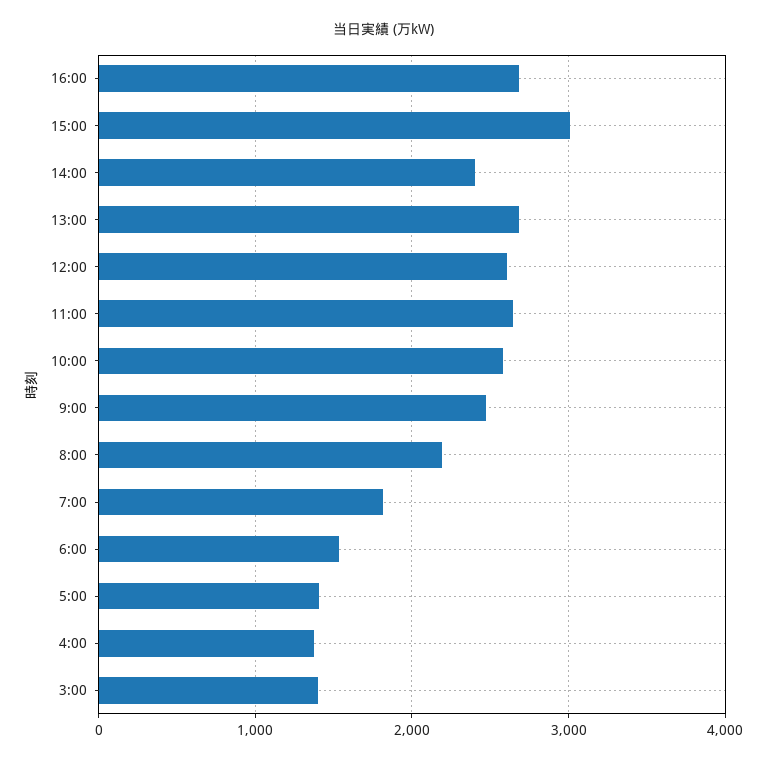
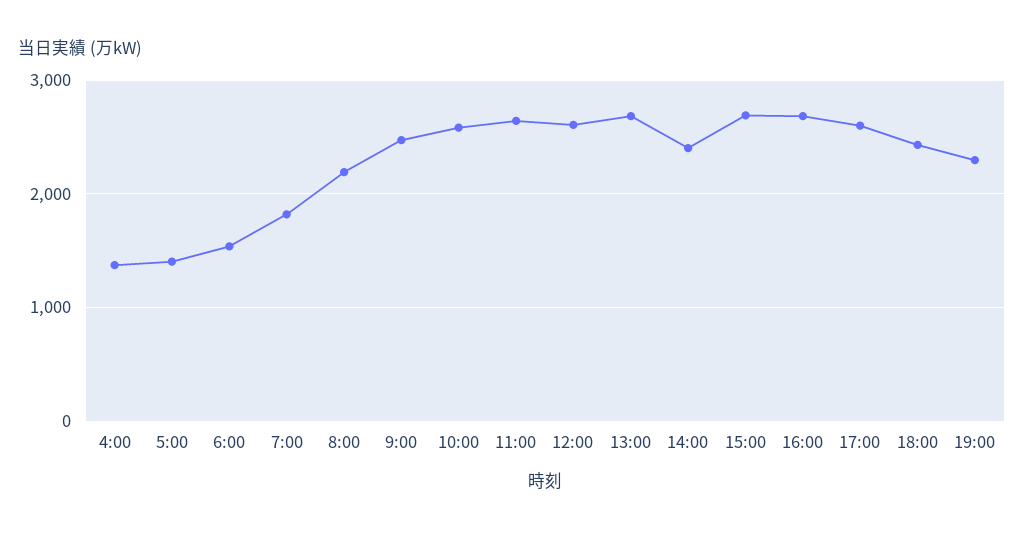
15:00: 3000 -> 2700
3:00: 1400 -> none
17:00: none -> 2600
18:00: none -> 2400
19:00: none -> 2300

